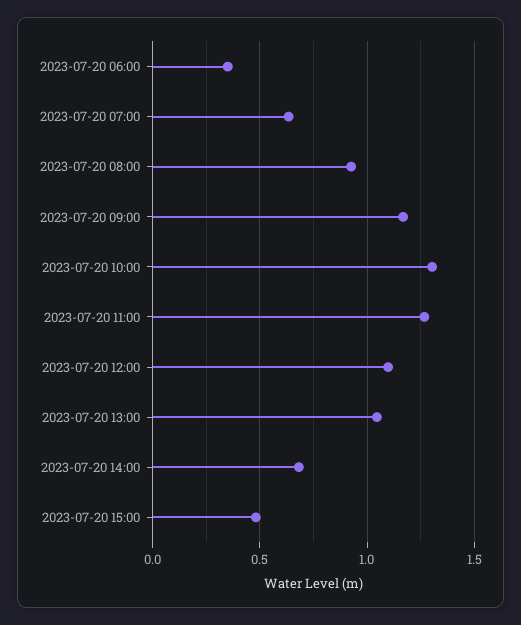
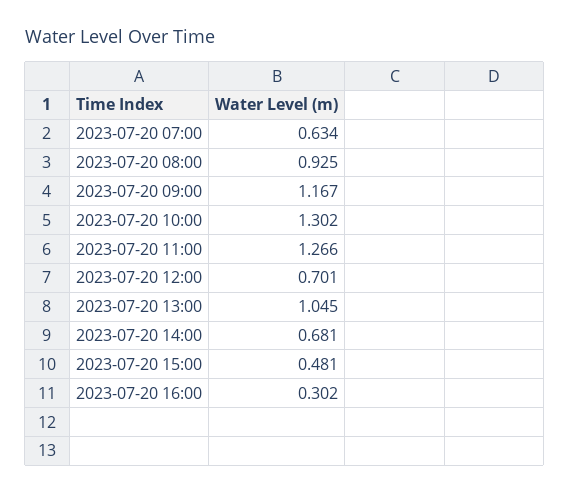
2023-07-20 06:00: 0.35 -> none
2023-07-20 12:00: 1.1 -> 0.701
2023-07-20 16:00: none -> 0.302

